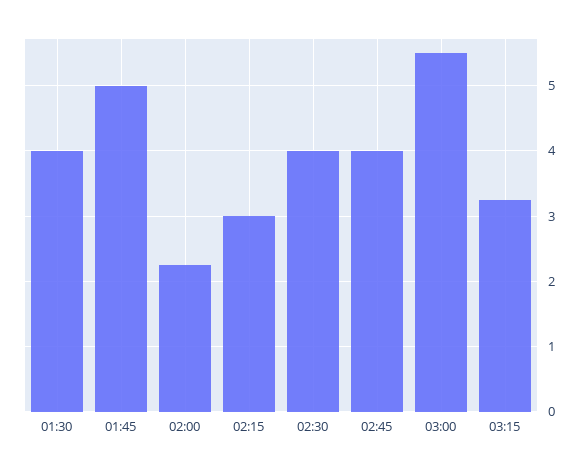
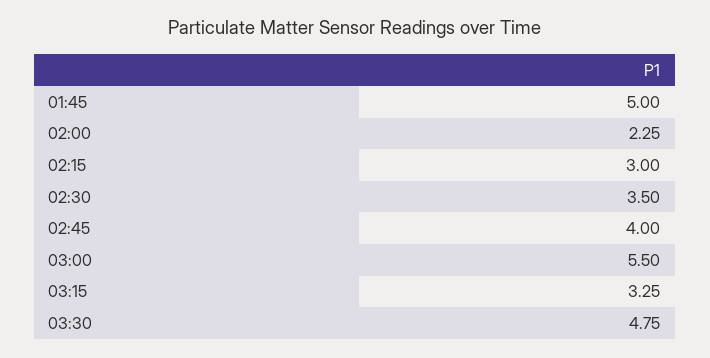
01:30: 4 -> none
02:30: 4 -> 3.5
03:30: none -> 4.75

